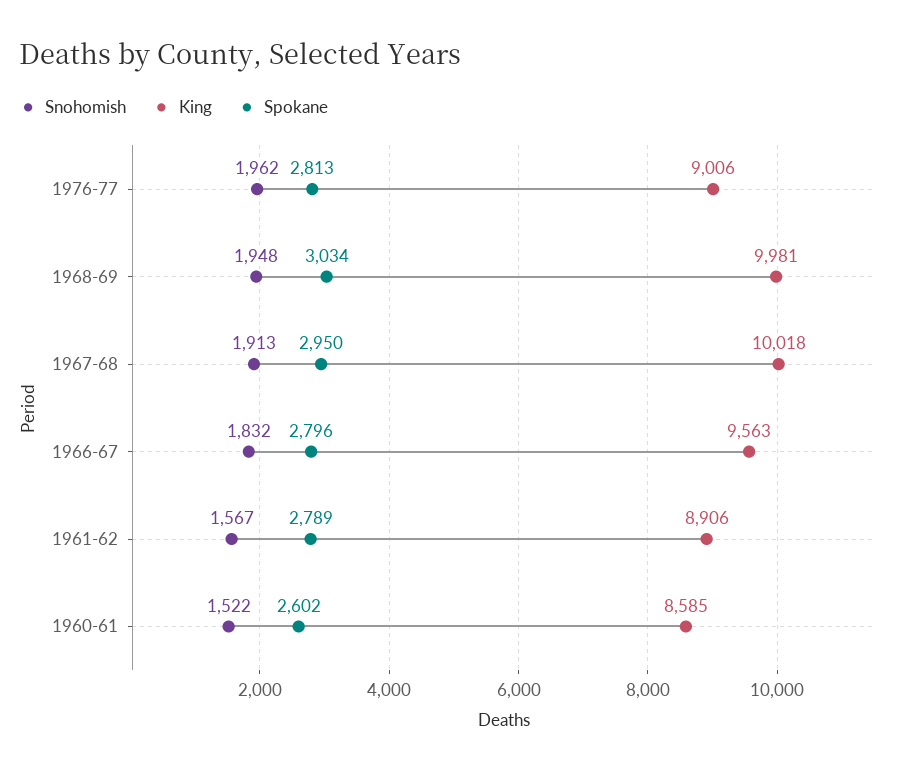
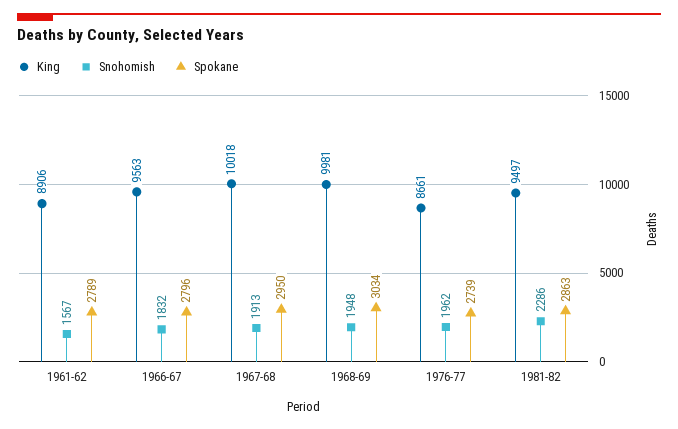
King, 1976-77: 9006 -> 8661
Spokane, 1976-77: 2813 -> 2739
Snohomish, 1960-61: 1522 -> none
King, 1960-61: 8585 -> none
Spokane, 1960-61: 2602 -> none
King, 1981-82: none -> 9497
Snohomish, 1981-82: none -> 2286
Spokane, 1981-82: none -> 2863

